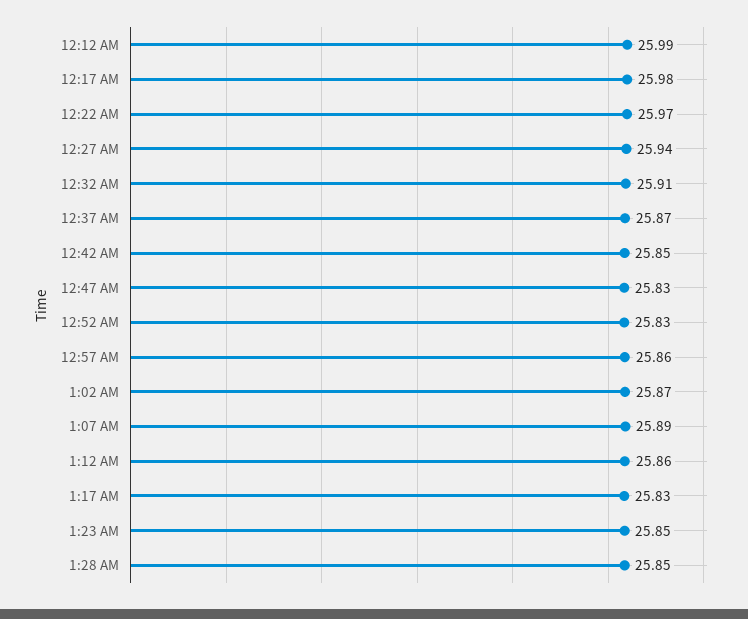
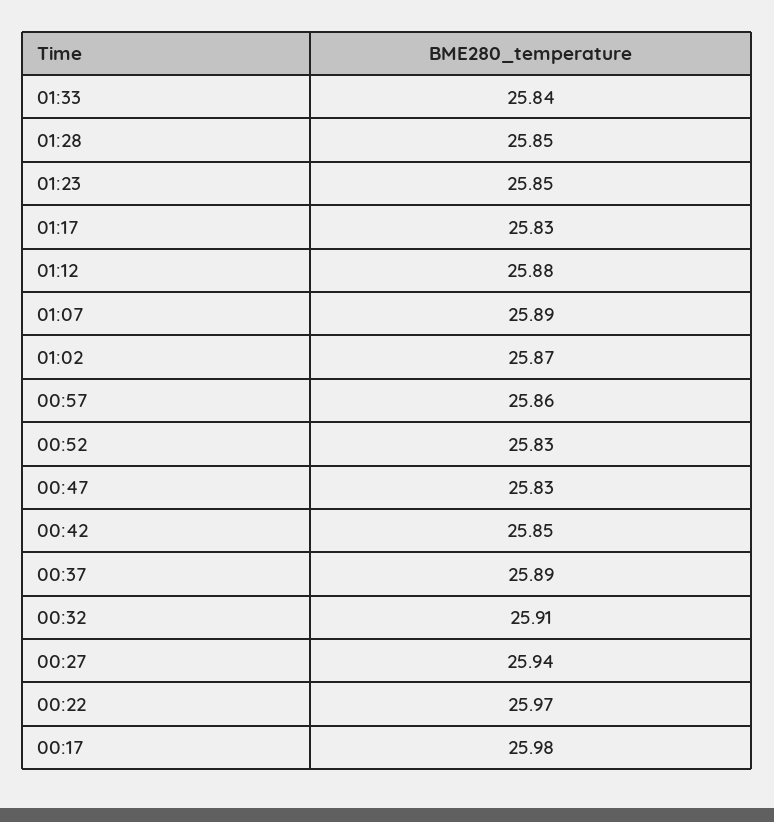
12:12 AM: 25.99 -> none
12:37 AM: 25.87 -> 25.89
1:12 AM: 25.86 -> 25.88
01:33: none -> 25.84

